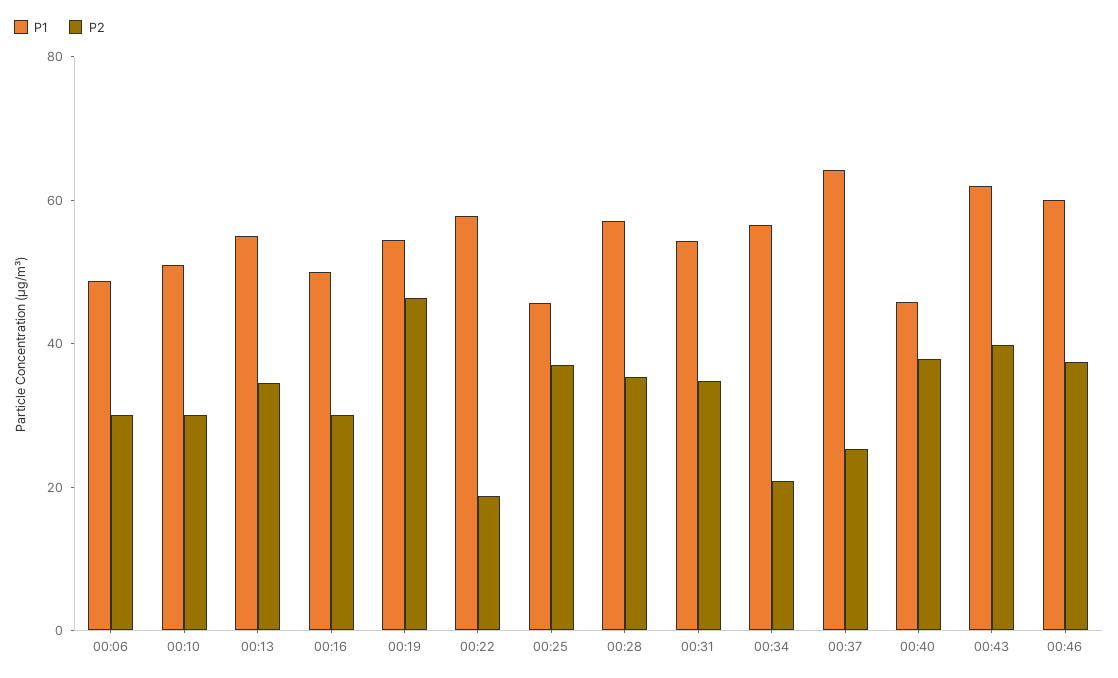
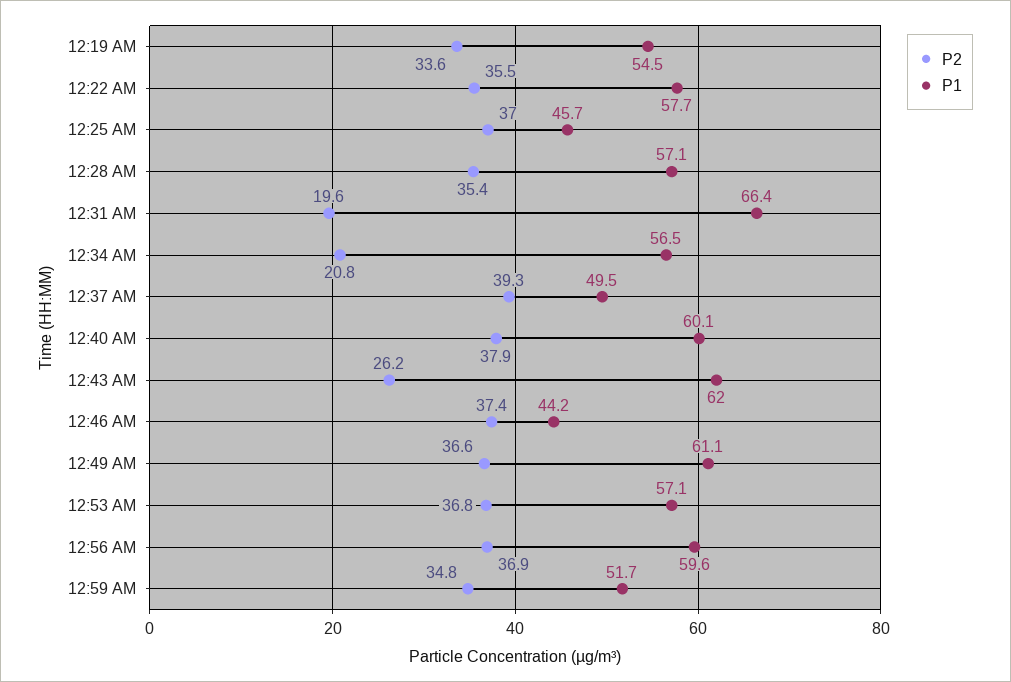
P1, 00:06: 50 -> none
P2, 00:06: 30 -> none
P1, 00:10: 50 -> none
P2, 00:10: 30 -> none
P1, 00:13: 55 -> none
P2, 00:13: 35 -> none
P1, 00:16: 50 -> none
P2, 00:16: 30 -> none
P2, 00:19: 45 -> 33.6
P2, 00:22: 20 -> 35.5
P1, 00:31: 55 -> 66.4
P2, 00:31: 35 -> 19.6
P1, 00:37: 65 -> 49.5
P2, 00:37: 25 -> 39.3
P1, 00:40: 45 -> 60.1
P2, 00:43: 40 -> 26.2
P1, 00:46: 60 -> 44.2
P2, 12:49 AM: none -> 36.6
P1, 12:49 AM: none -> 61.1
P2, 12:53 AM: none -> 36.8
P1, 12:53 AM: none -> 57.1
P2, 12:56 AM: none -> 36.9
P1, 12:56 AM: none -> 59.6
P2, 12:59 AM: none -> 34.8
P1, 12:59 AM: none -> 51.7

